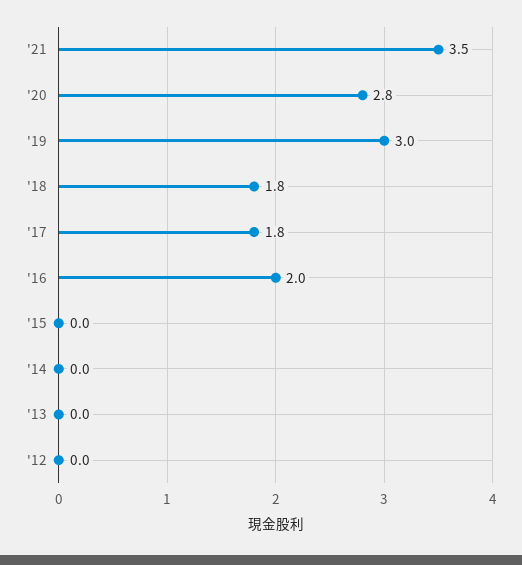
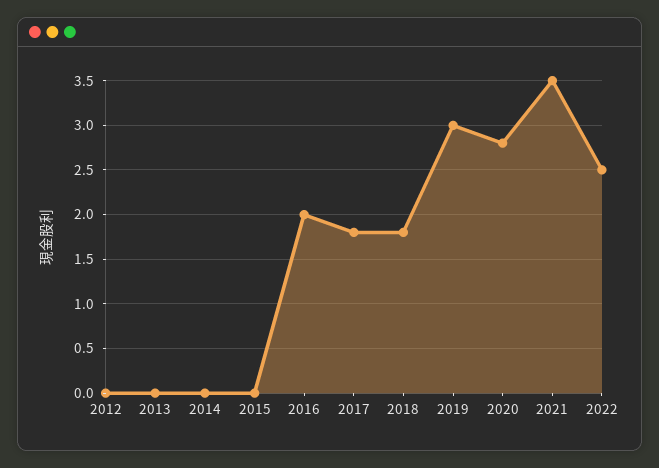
2022: none -> 2.5

